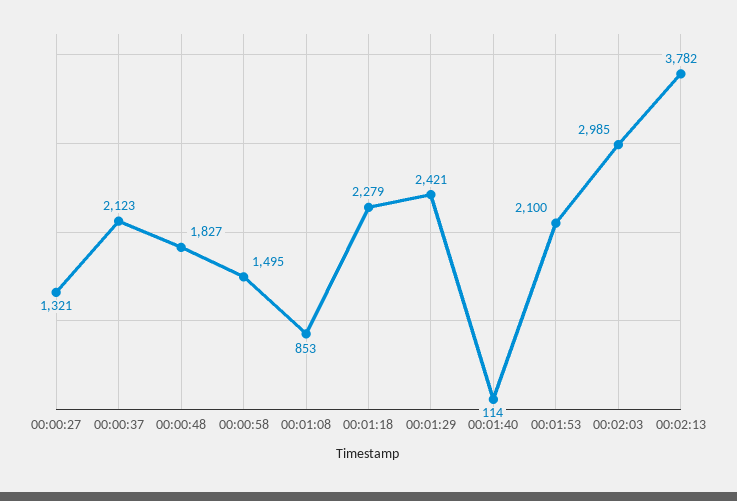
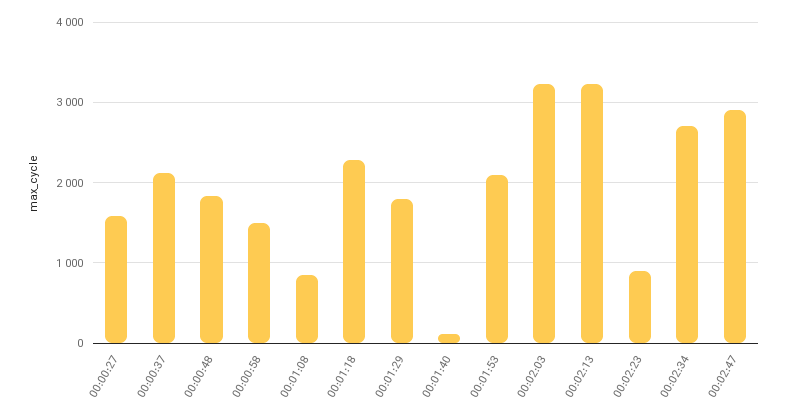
00:00:27: 1321 -> 1600
00:01:29: 2421 -> 1800
00:02:03: 2985 -> 3200
00:02:13: 3782 -> 3200
00:02:23: none -> 900
00:02:34: none -> 2700
00:02:47: none -> 2900

